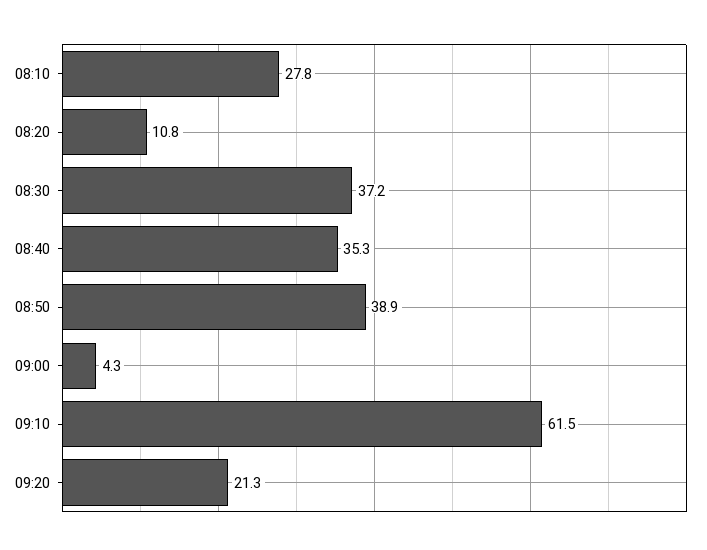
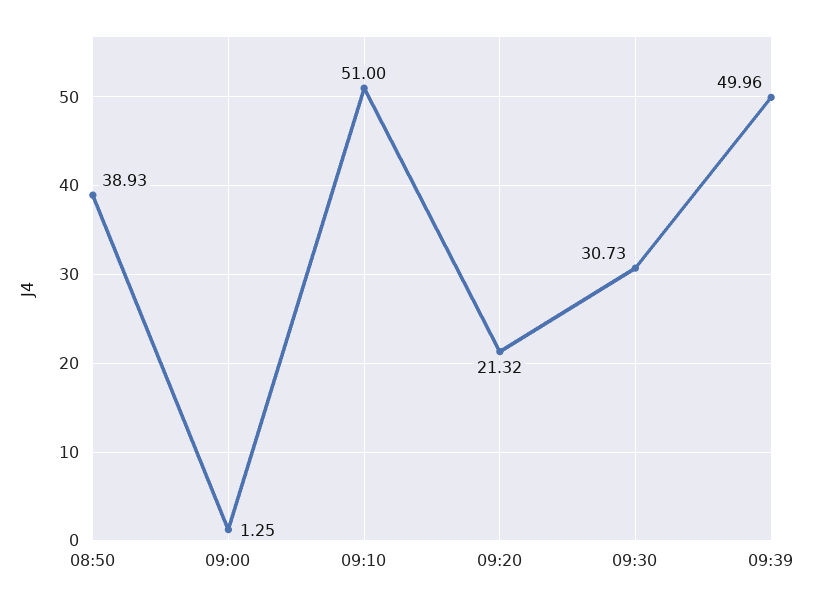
08:10: 27.8 -> none
08:20: 10.8 -> none
08:30: 37.2 -> none
08:40: 35.3 -> none
09:00: 4.3 -> 1.25
09:10: 61.5 -> 51
09:30: none -> 30.73
09:39: none -> 49.96

